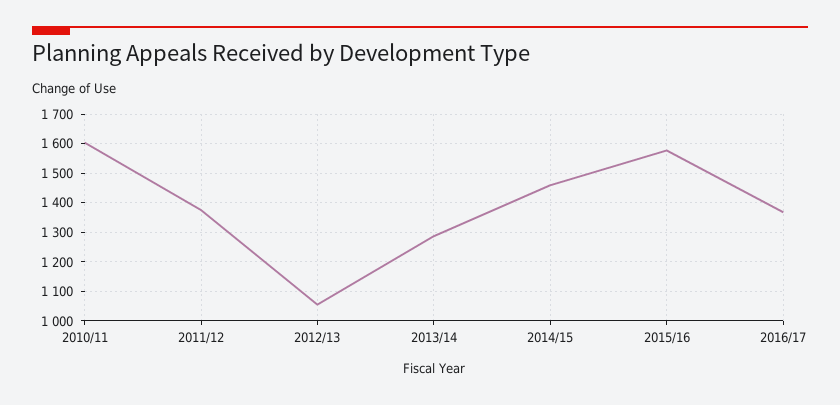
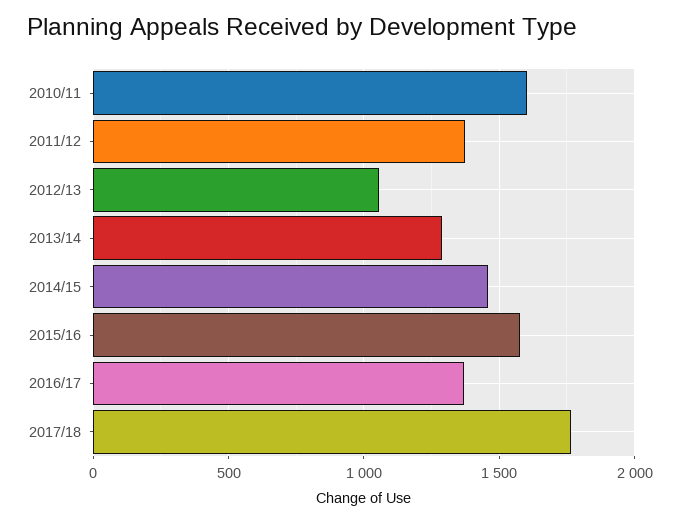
2017/18: none -> 1750

